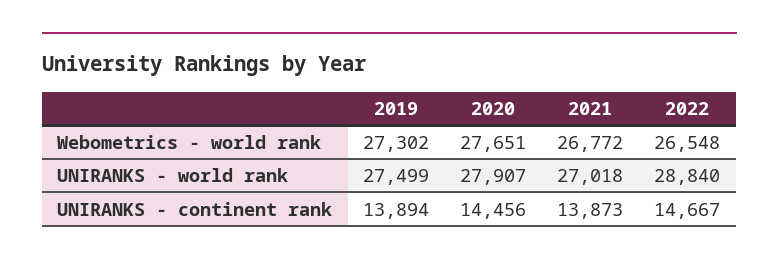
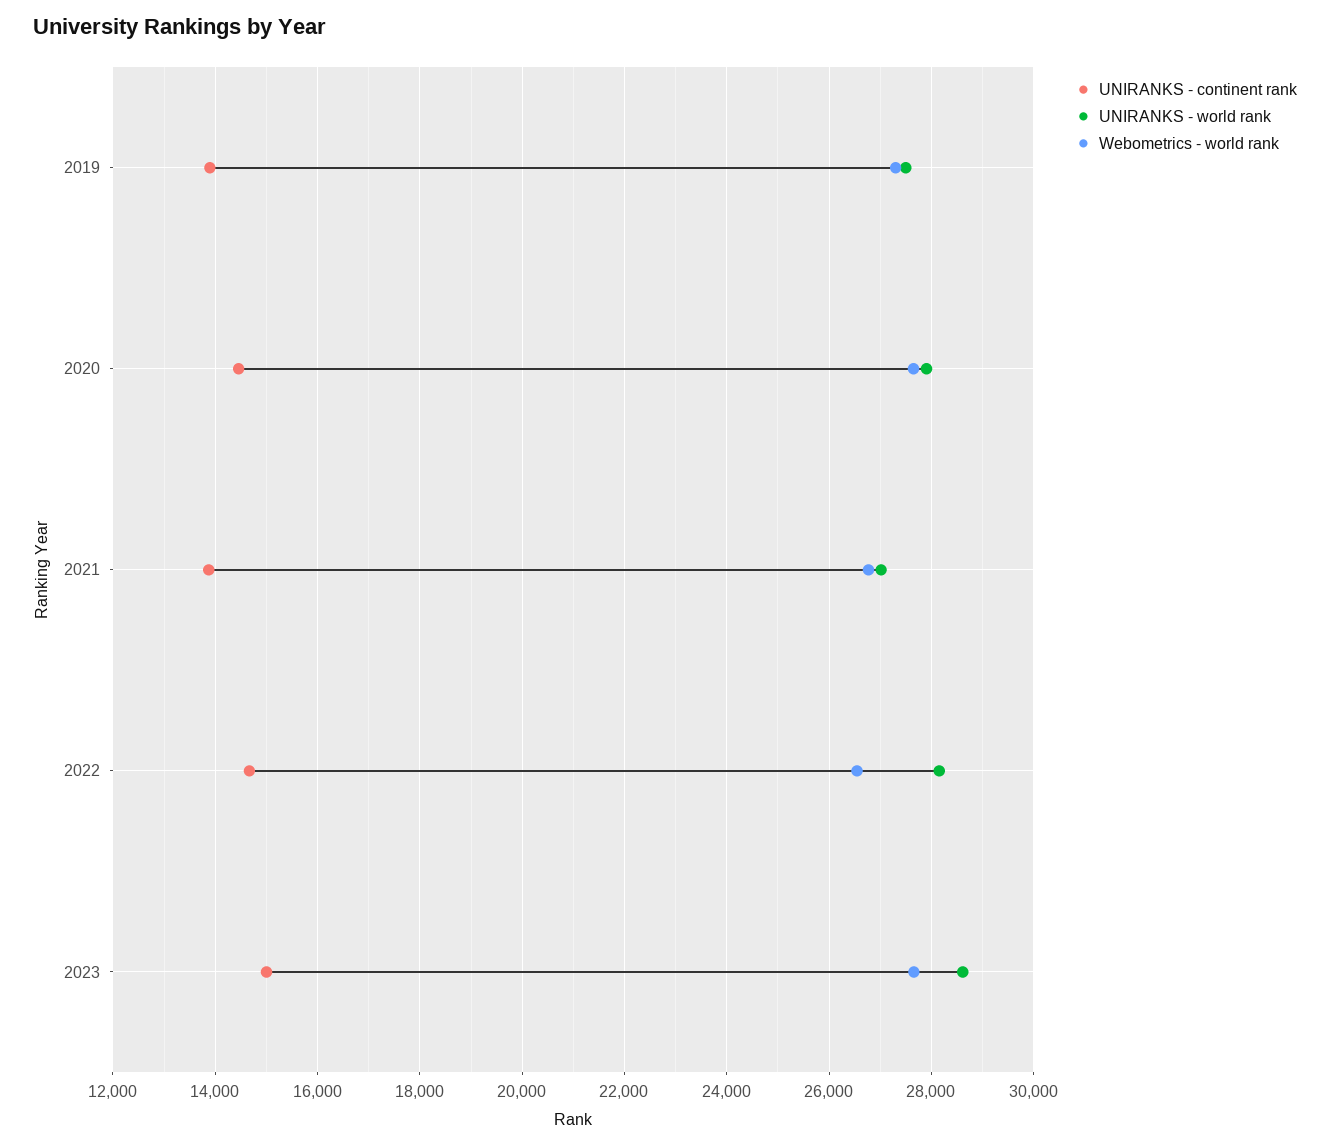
UNIRANKS - world rank, 2022: 28840 -> 28200
UNIRANKS - continent rank, 2023: none -> 15000
UNIRANKS - world rank, 2023: none -> 28600
Webometrics - world rank, 2023: none -> 27600

